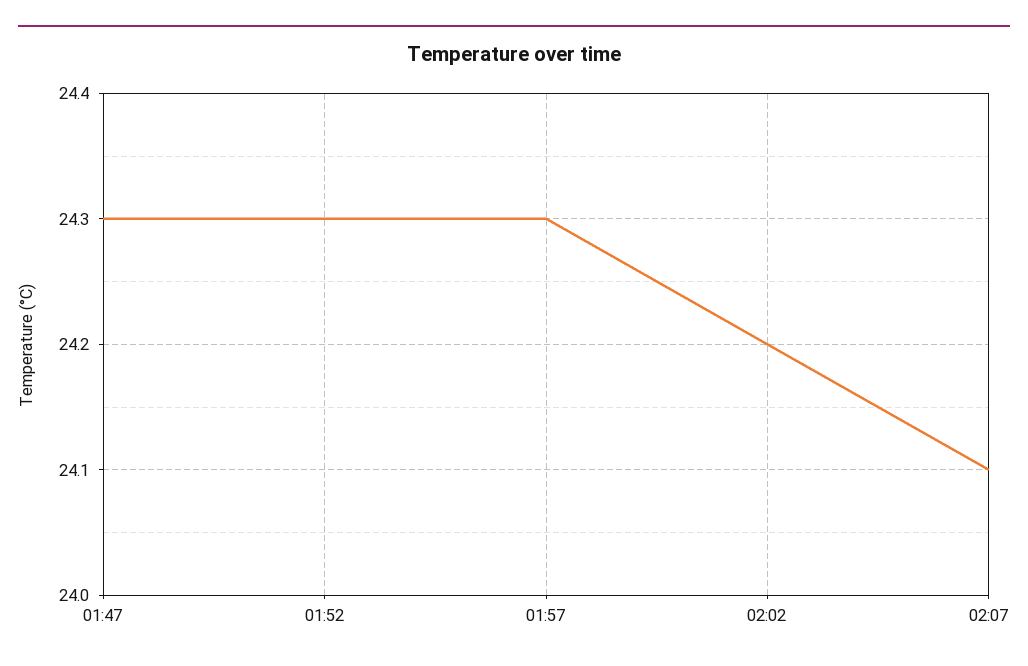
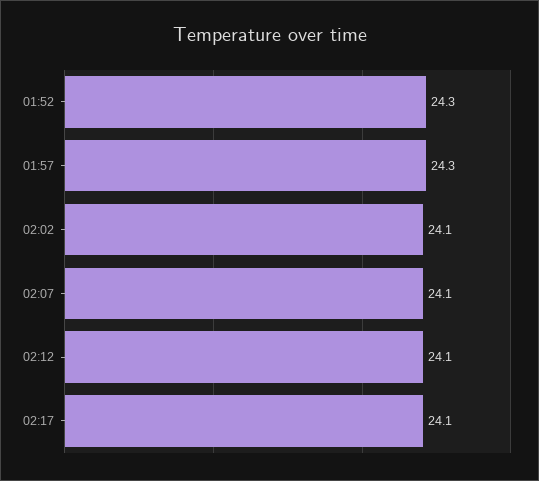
01:47: 24.3 -> none
02:02: 24.2 -> 24.1
02:12: none -> 24.1
02:17: none -> 24.1

